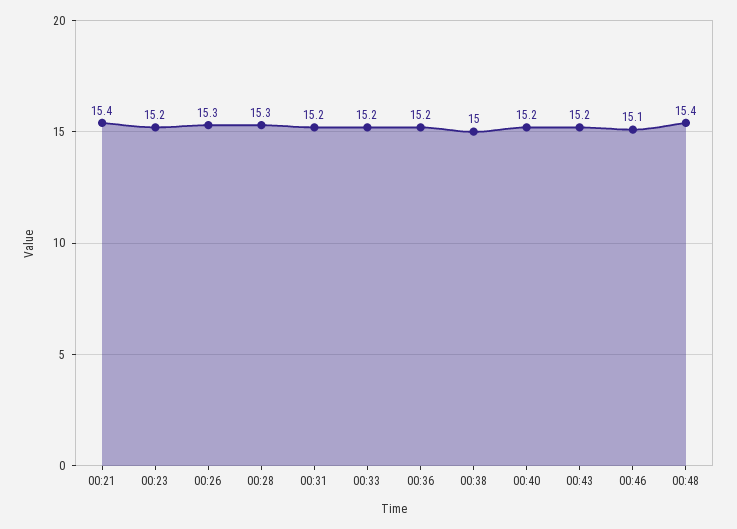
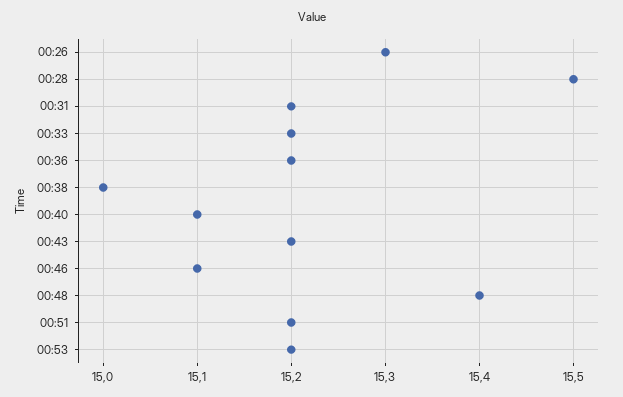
00:21: 15.4 -> none
00:23: 15.2 -> none
00:28: 15.3 -> 15.5
00:40: 15.2 -> 15.1
00:51: none -> 15.2
00:53: none -> 15.2

